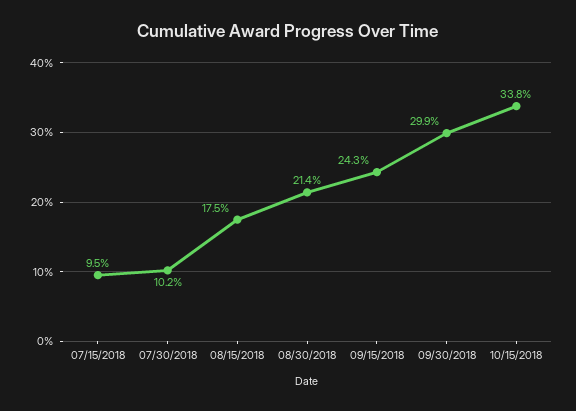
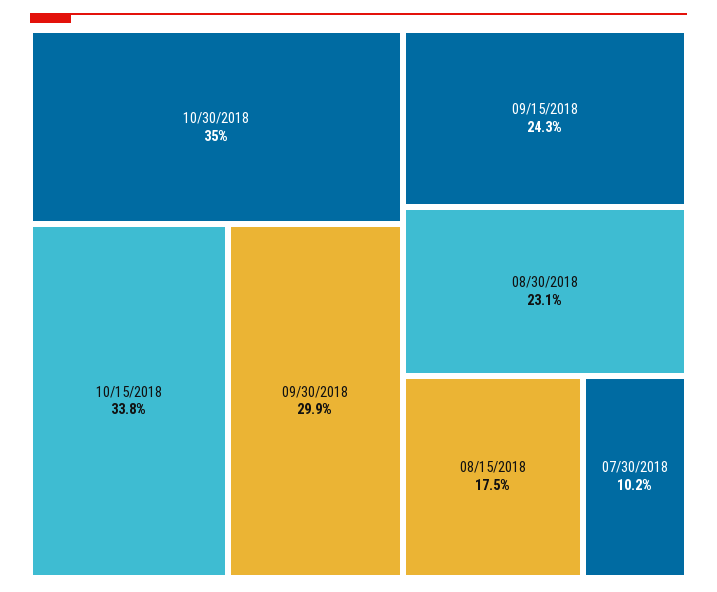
07/15/2018: 9.5 -> none
08/30/2018: 21.4 -> 23.1
10/30/2018: none -> 35

